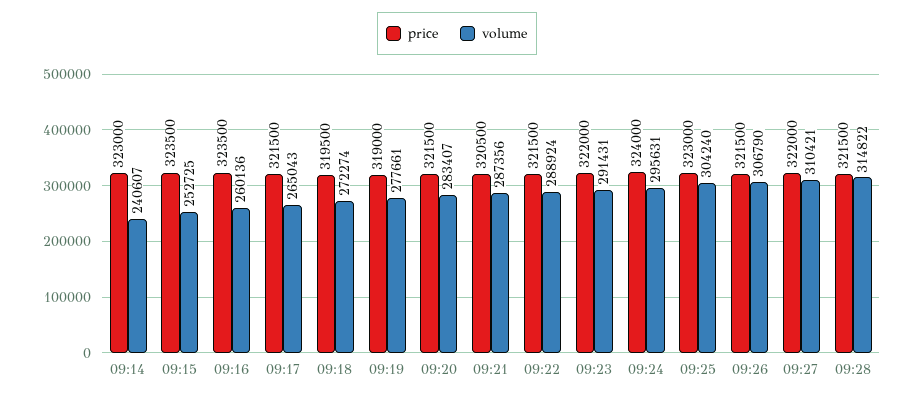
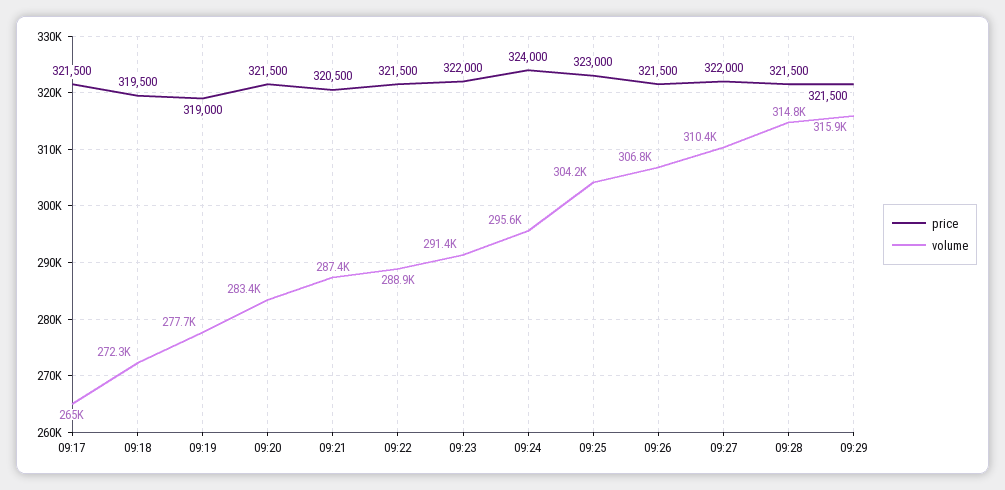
price, 09:14: 323000 -> none
volume, 09:14: 240607 -> none
price, 09:15: 323500 -> none
volume, 09:15: 252725 -> none
price, 09:16: 323500 -> none
volume, 09:16: 260136 -> none
price, 09:29: none -> 321500
volume, 09:29: none -> 315900

